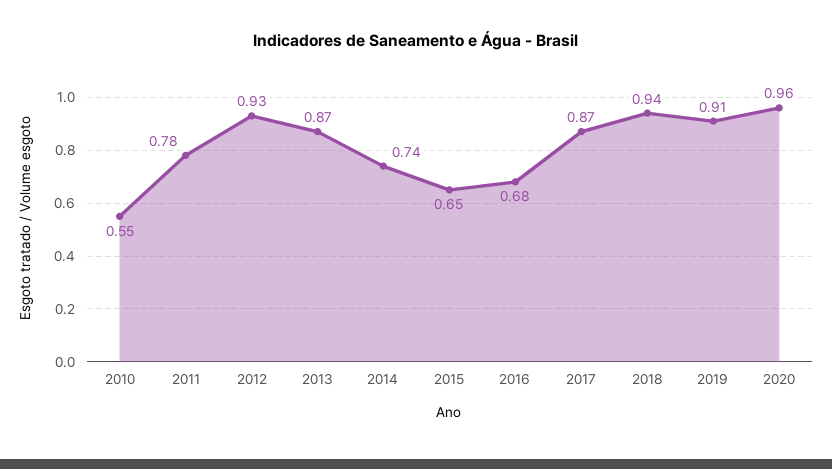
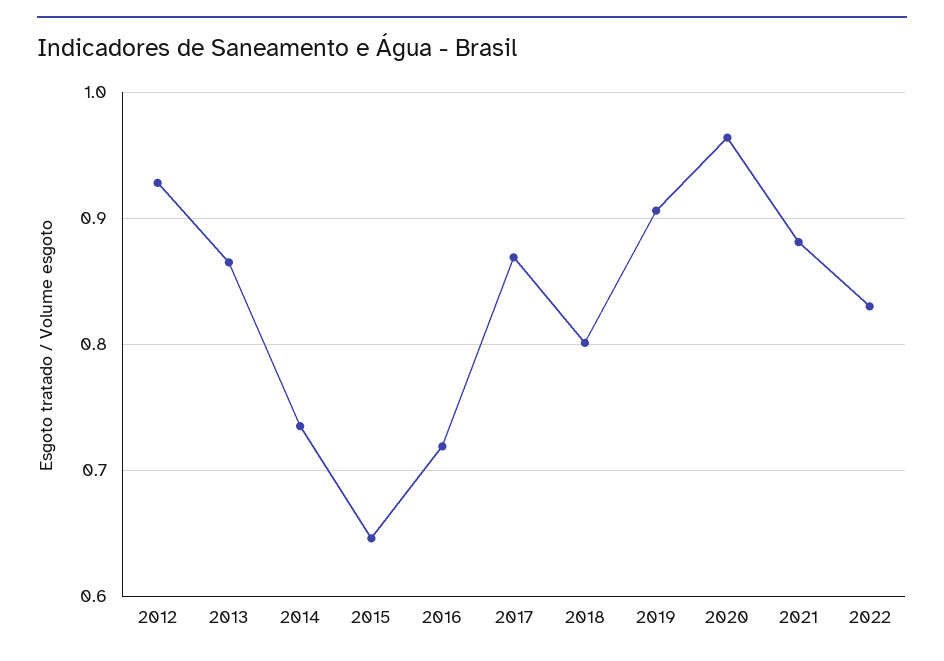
2010: 0.55 -> none
2011: 0.78 -> none
2016: 0.68 -> 0.72
2018: 0.94 -> 0.8
2021: none -> 0.88
2022: none -> 0.83

